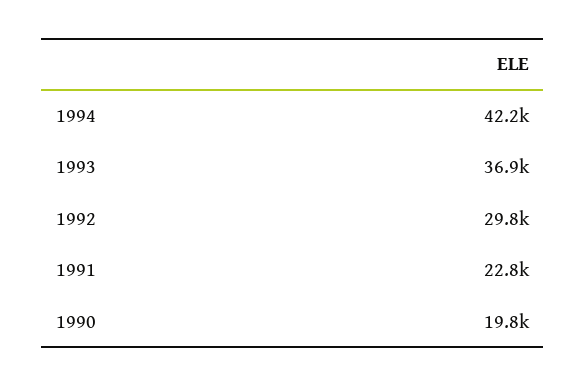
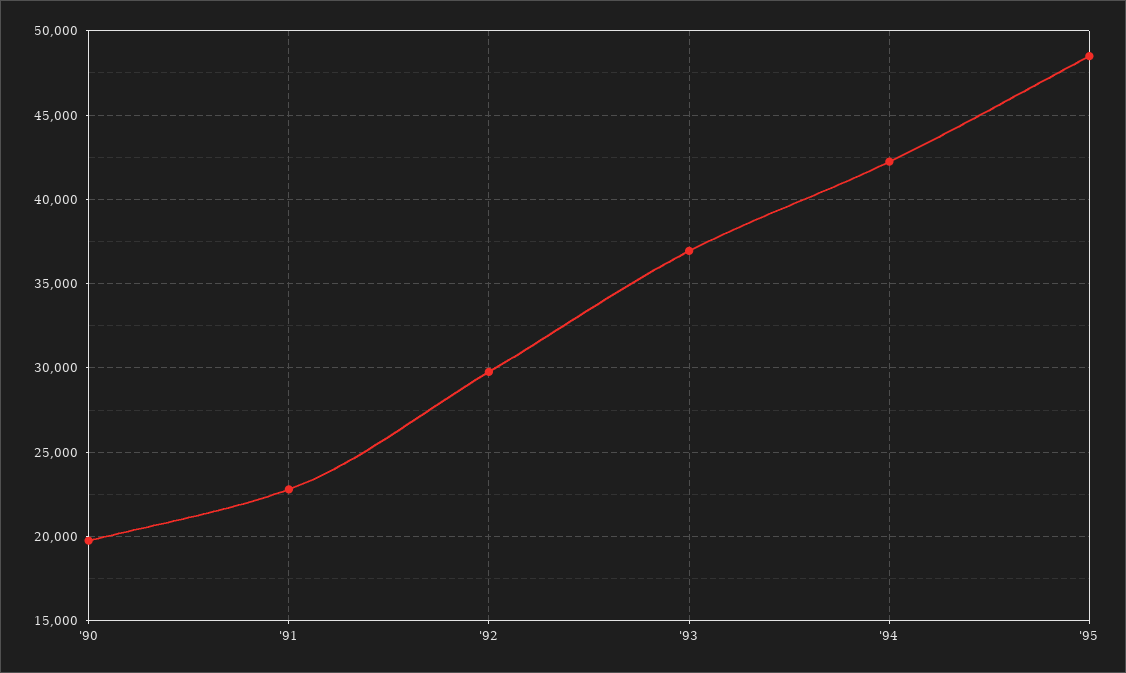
'95: none -> 48500

